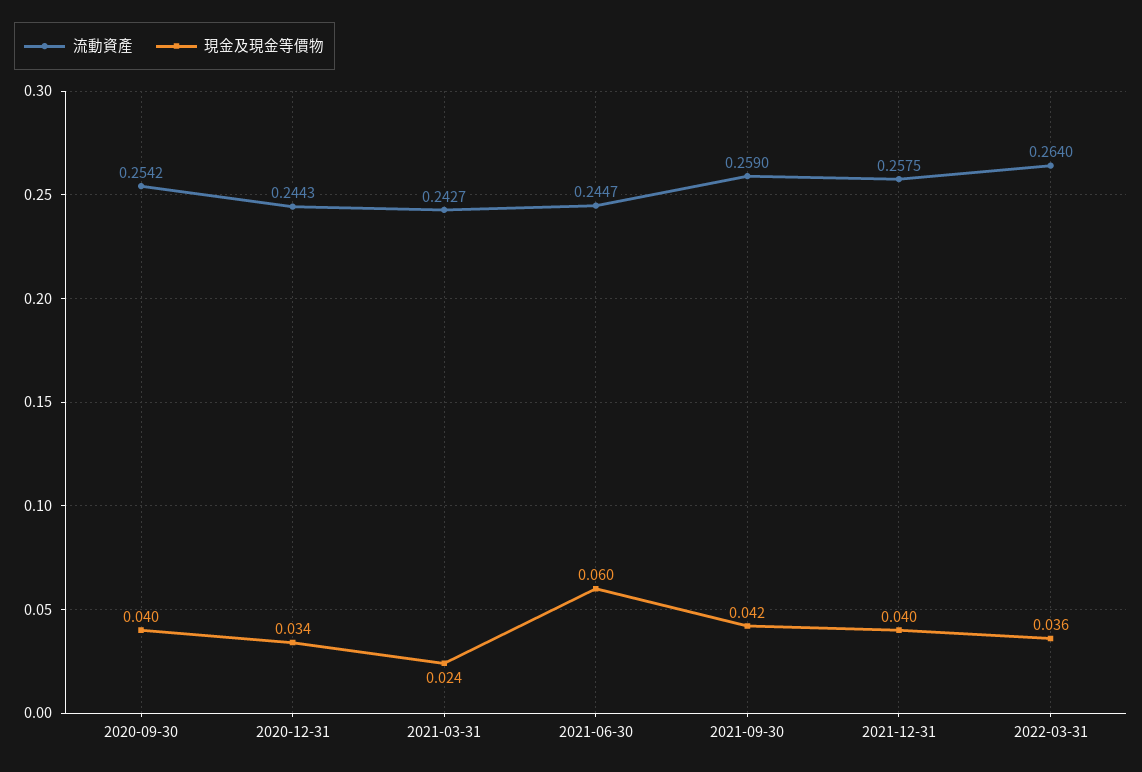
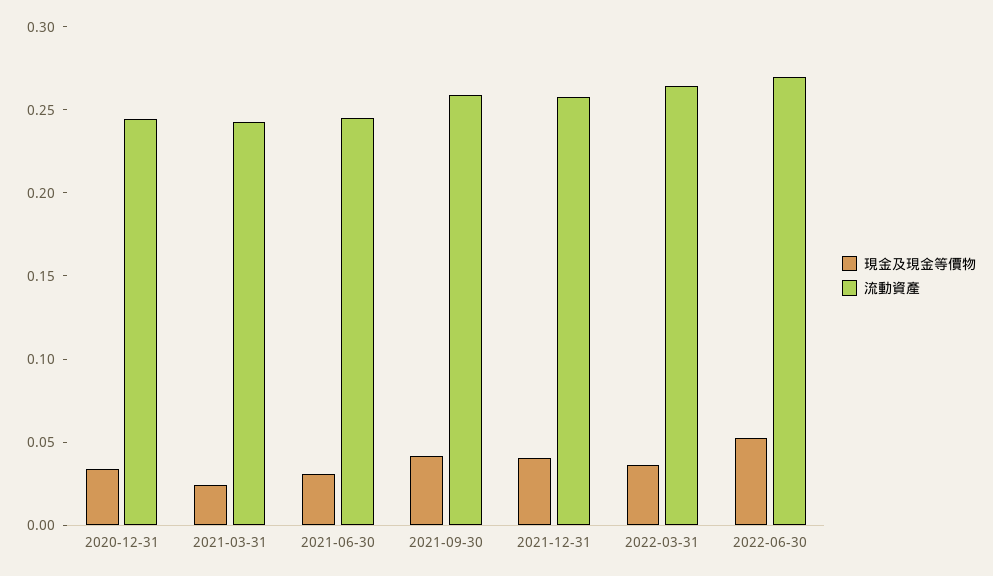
流動資產, 2020-09-30: 0.2542 -> none
現金及現金等價物, 2020-09-30: 0.04 -> none
現金及現金等價物, 2021-06-30: 0.06 -> 0.03
現金及現金等價物, 2022-06-30: none -> 0.05
流動資產, 2022-06-30: none -> 0.27

